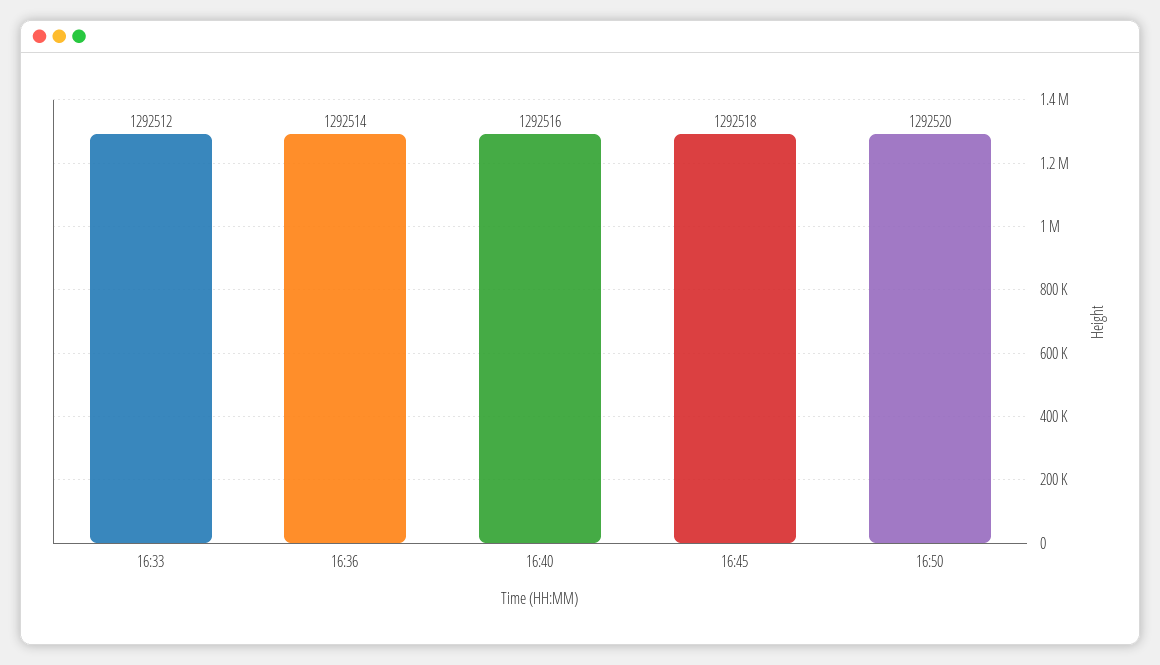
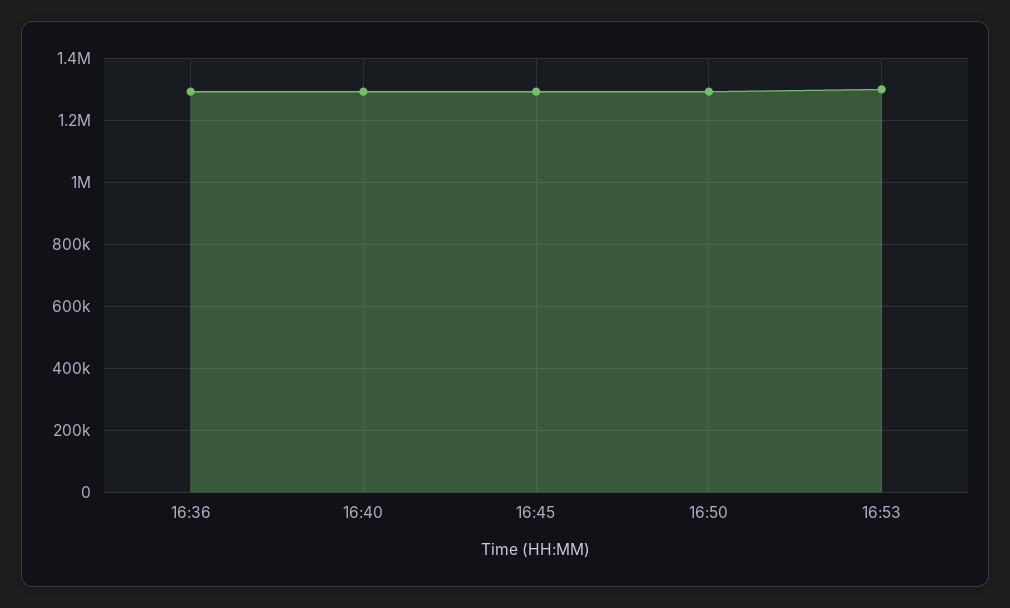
16:33: 1292512 -> none
16:53: none -> 1300000

